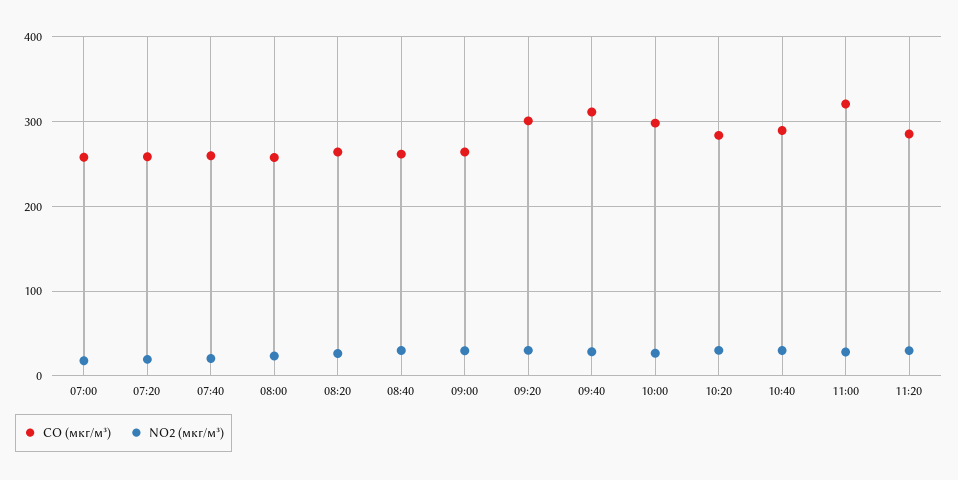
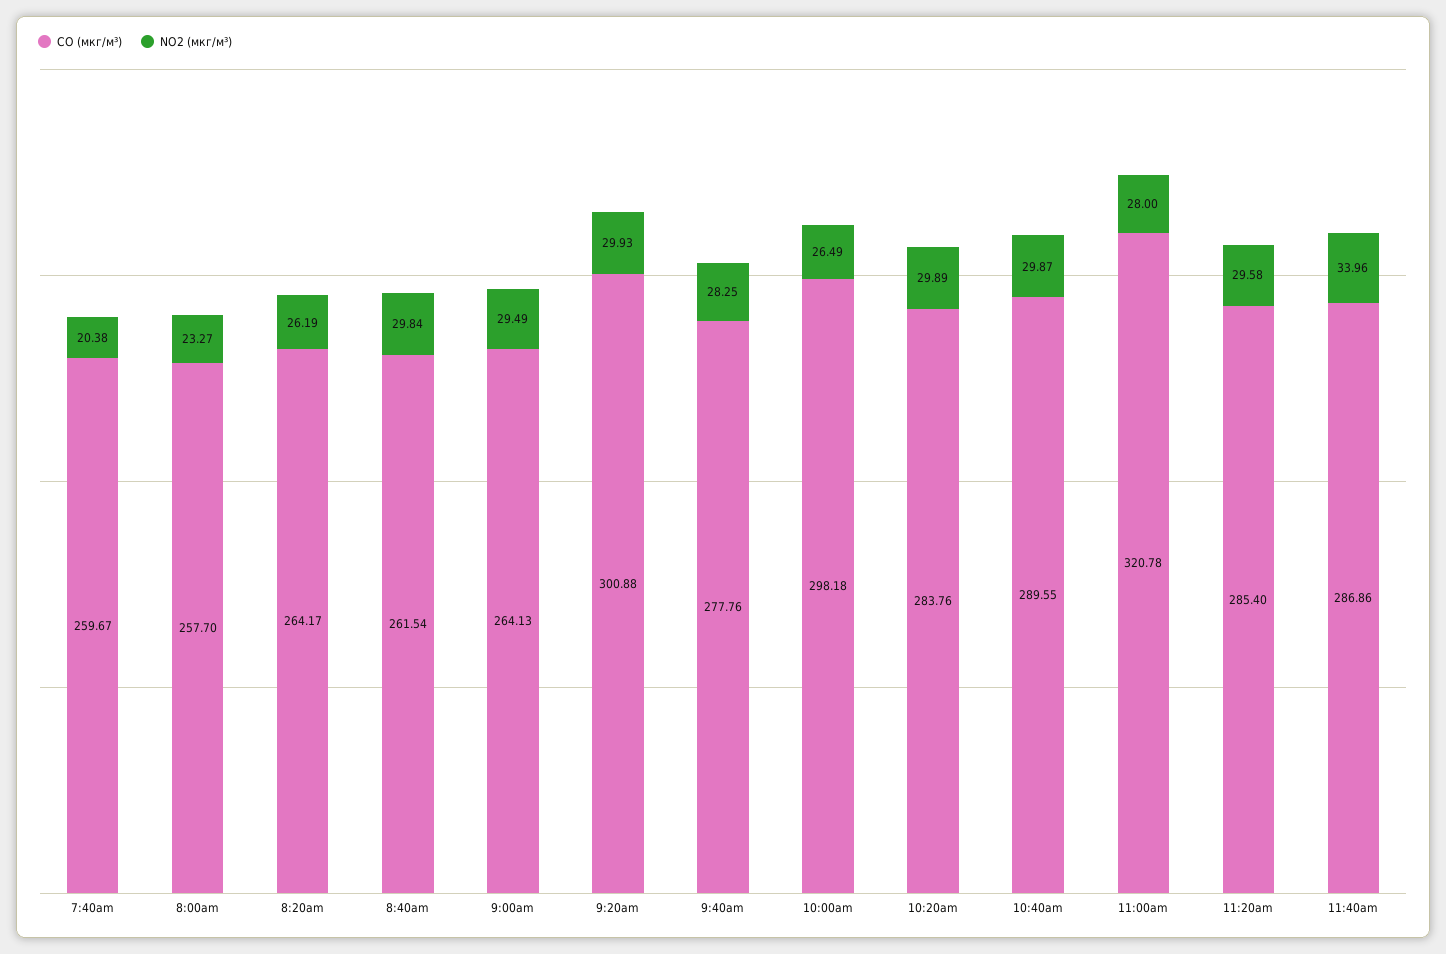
CO (мкг/м³), 07:00: 260 -> none
NO2 (мкг/м³), 07:00: 20 -> none
CO (мкг/м³), 07:20: 260 -> none
NO2 (мкг/м³), 07:20: 20 -> none
CO (мкг/м³), 09:40: 310 -> 277.76
CO (мкг/м³), 11:40am: none -> 286.86
NO2 (мкг/м³), 11:40am: none -> 33.96

